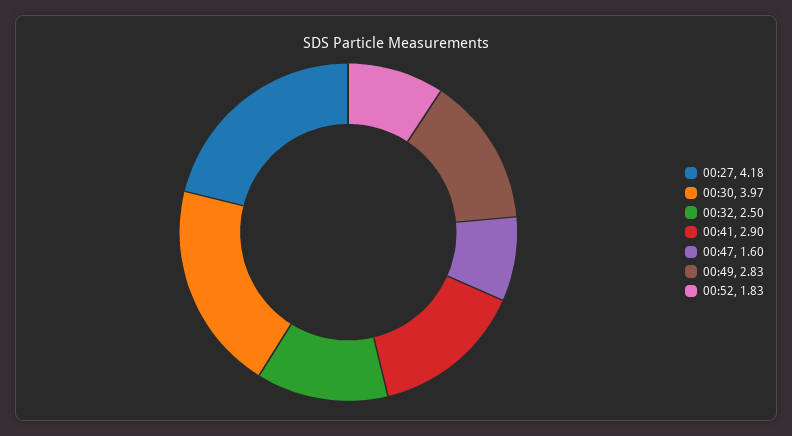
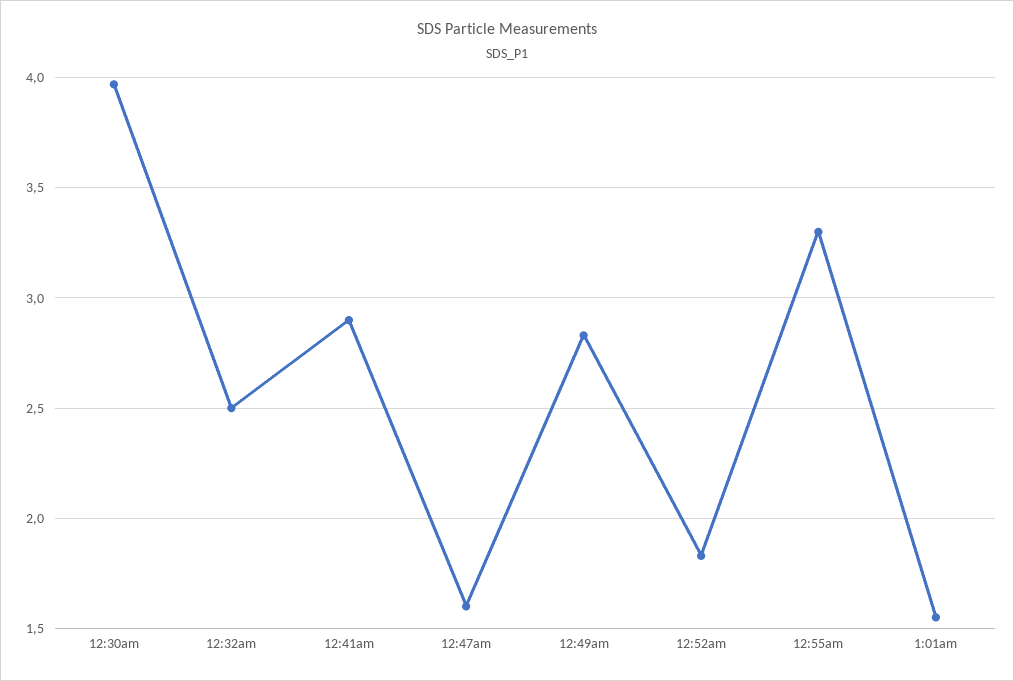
00:27: 4.18 -> none
12:55am: none -> 3.3
1:01am: none -> 1.55

